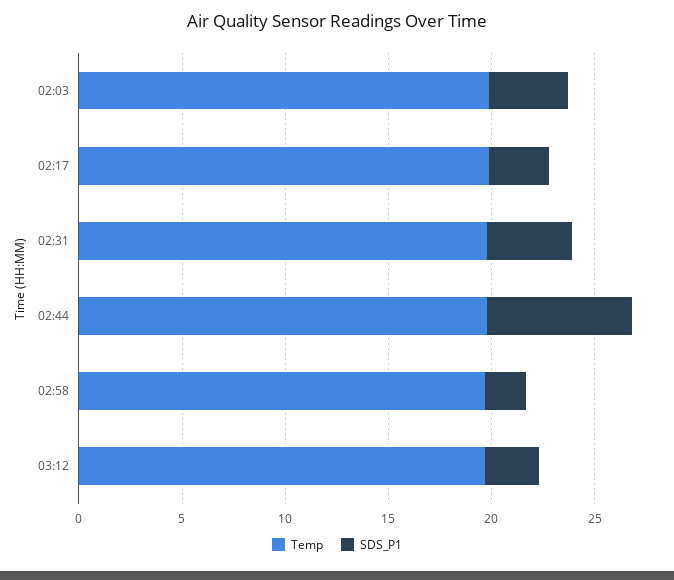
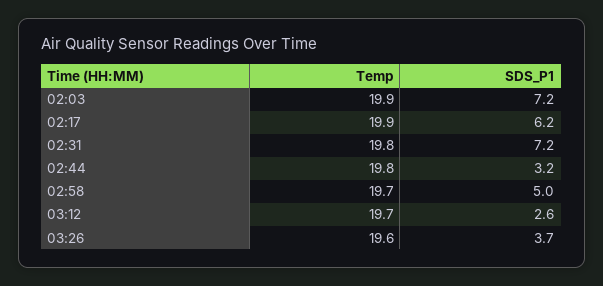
SDS_P1, 02:03: 4 -> 7.2
SDS_P1, 02:17: 3 -> 6.2
SDS_P1, 02:31: 4 -> 7.2
SDS_P1, 02:44: 7 -> 3.2
SDS_P1, 02:58: 2 -> 5
Temp, 03:26: none -> 19.6
SDS_P1, 03:26: none -> 3.7

